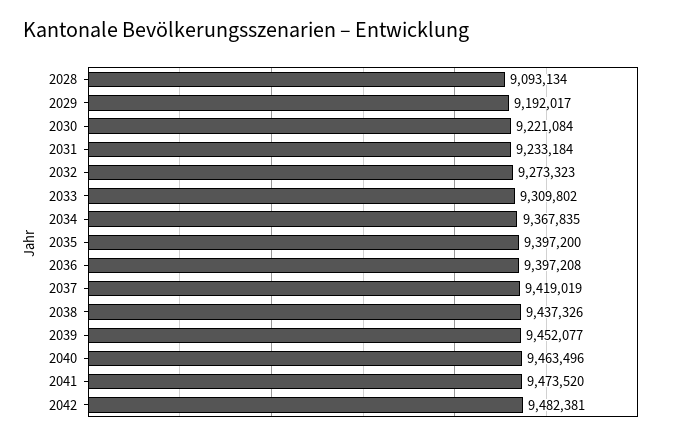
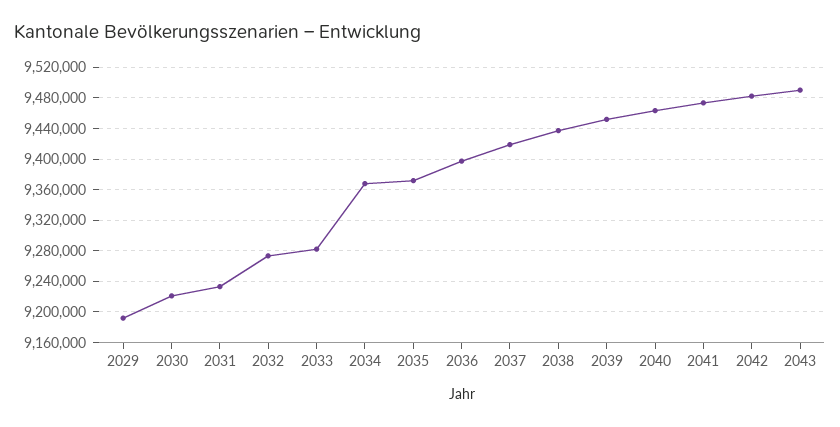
2028: 9093134 -> none
2033: 9309802 -> 9280000
2035: 9397200 -> 9370000
2043: none -> 9490000

